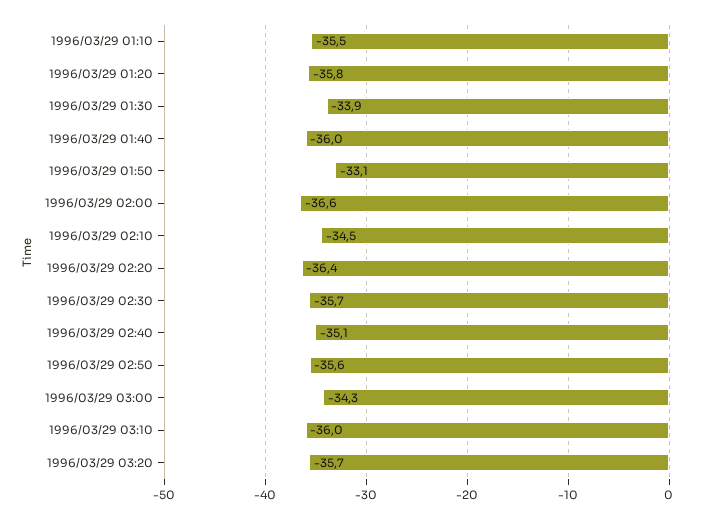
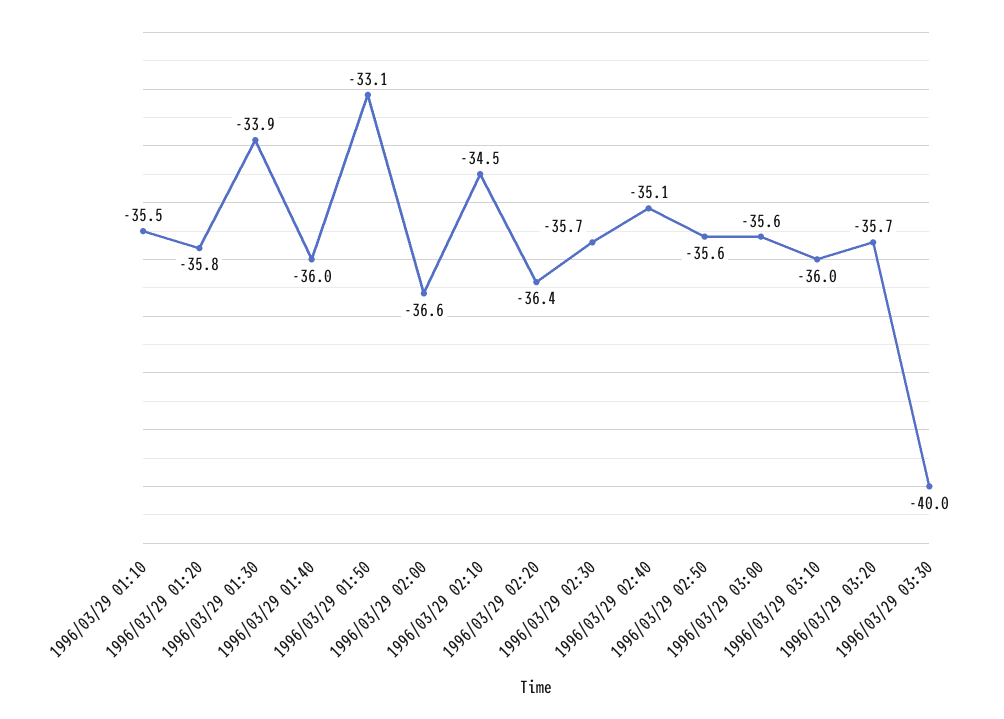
1996/03/29 03:00: -34.3 -> -35.6
1996/03/29 03:30: none -> -40

